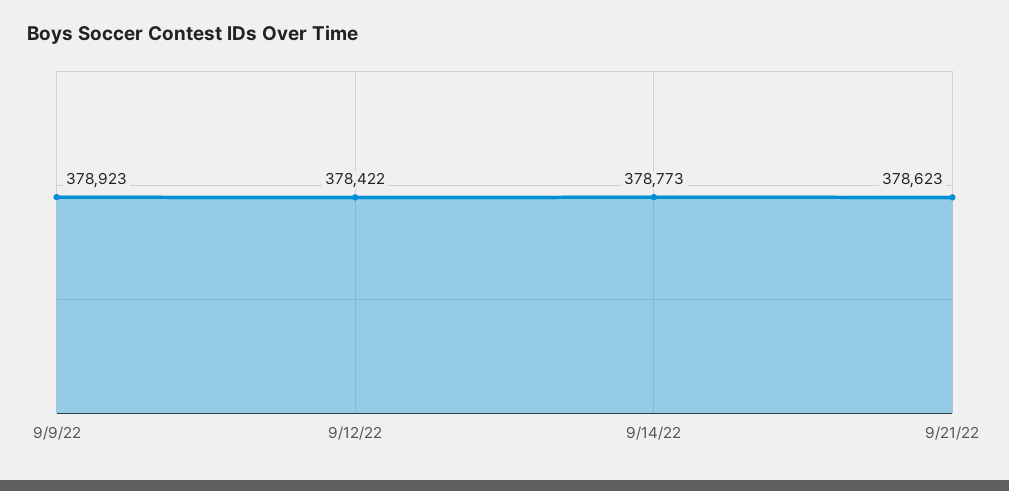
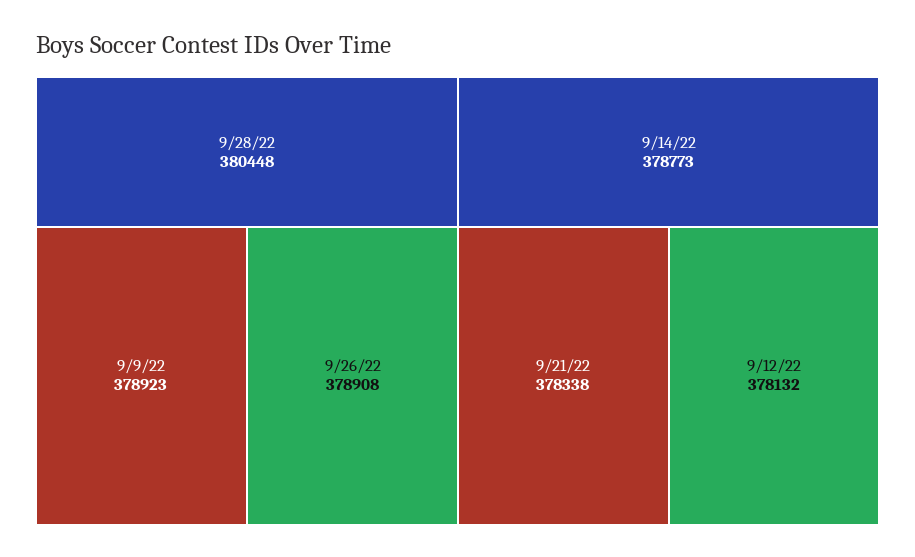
9/12/22: 378422 -> 378132
9/21/22: 378623 -> 378338
9/28/22: none -> 380448
9/26/22: none -> 378908

